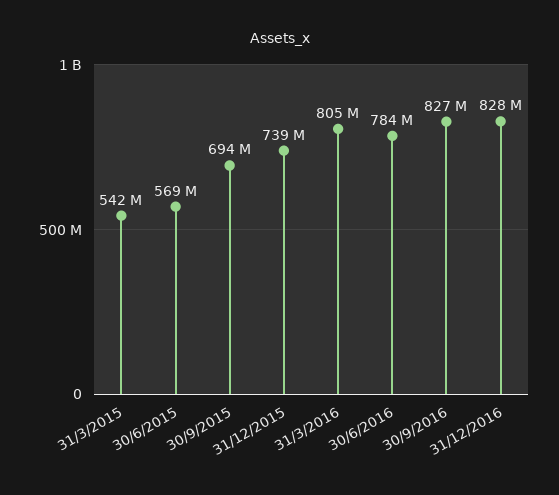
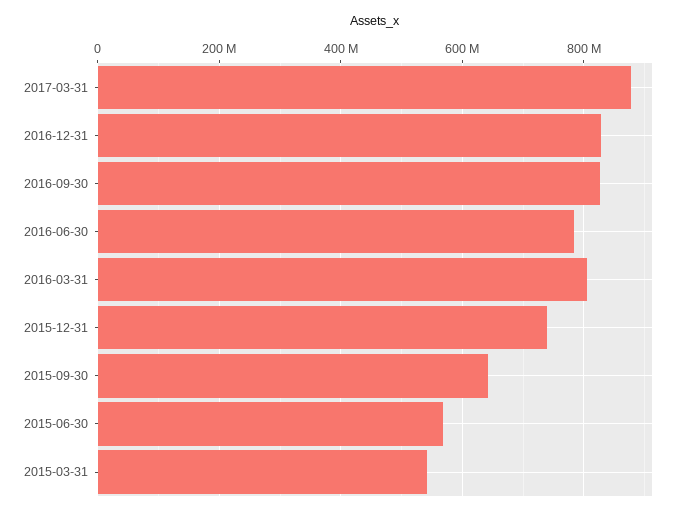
30/9/2015: 694000000 -> 640000000
2017-03-31: none -> 880000000

